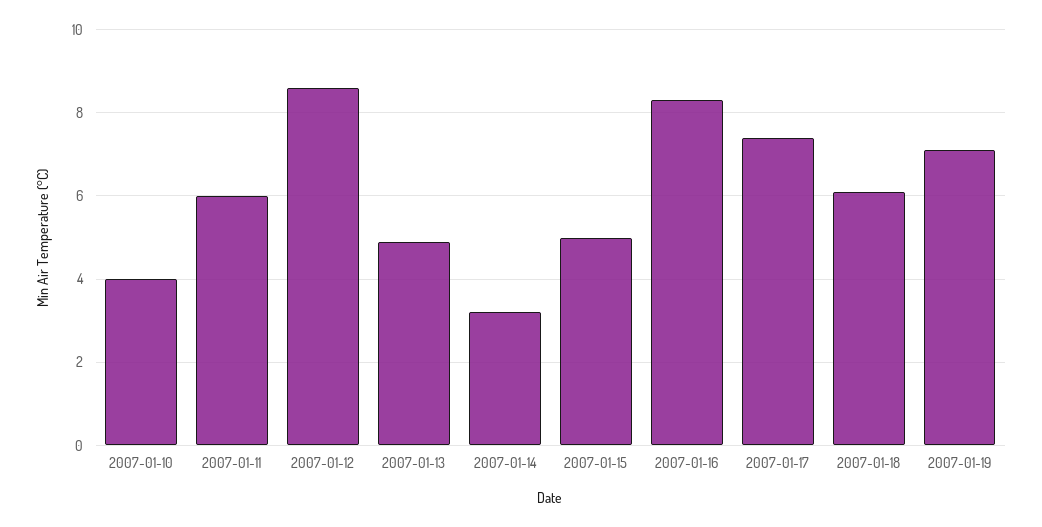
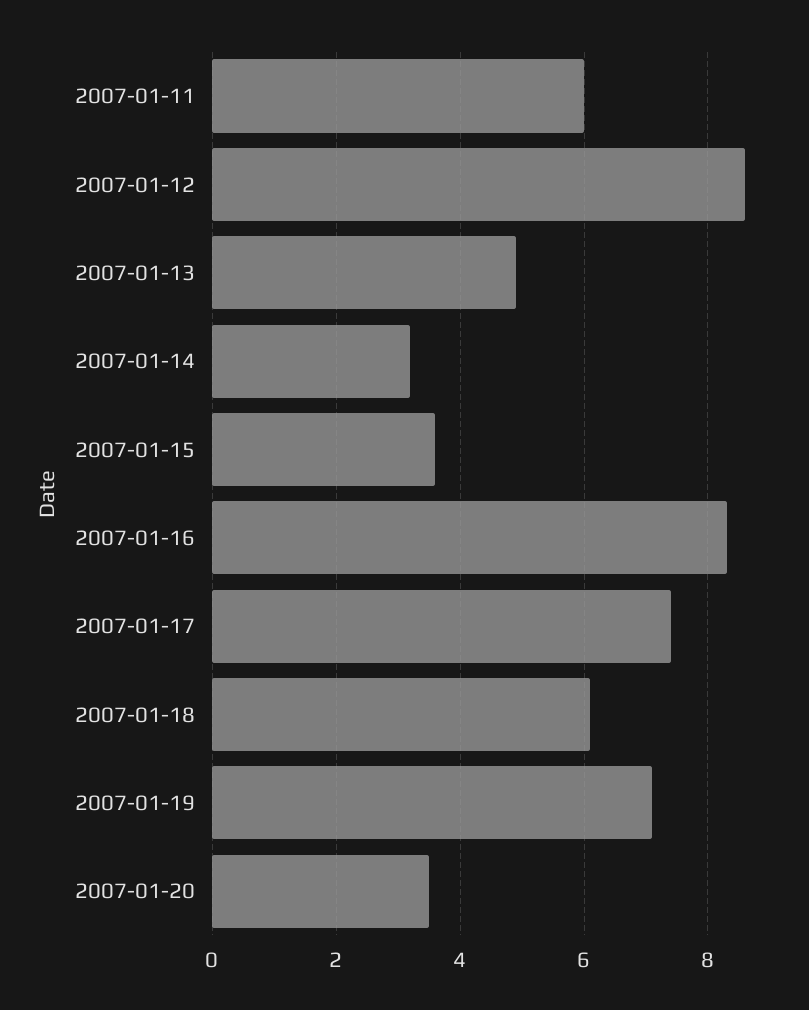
2007-01-10: 4 -> none
2007-01-15: 5 -> 3.5
2007-01-20: none -> 3.5

